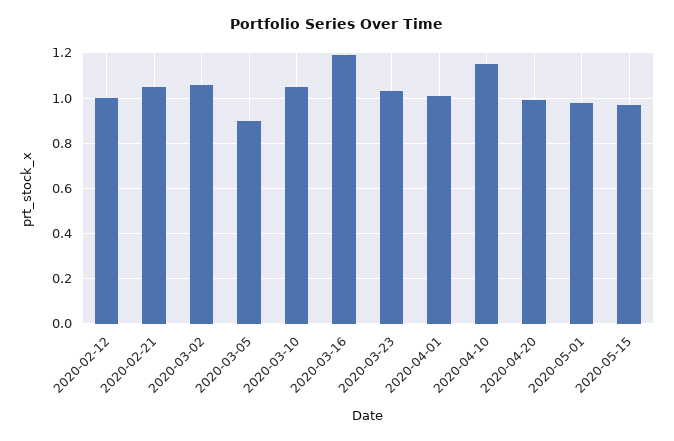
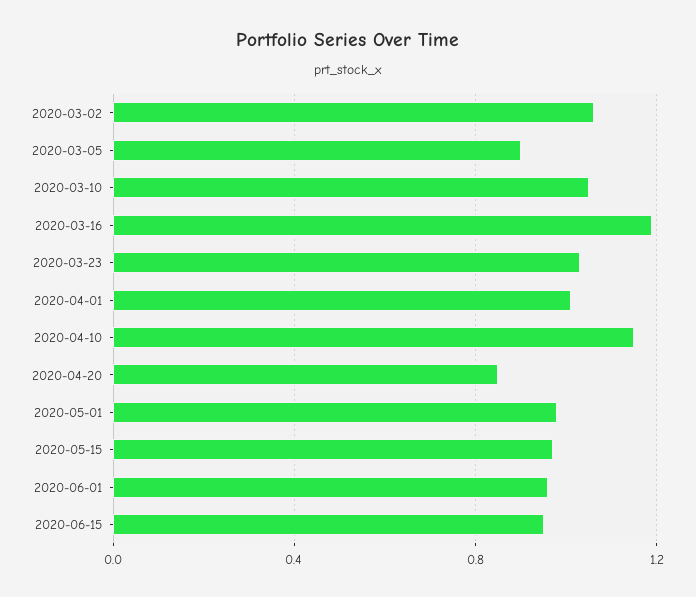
2020-02-12: 1 -> none
2020-02-21: 1.05 -> none
2020-04-20: 1 -> 0.85
2020-06-01: none -> 0.95
2020-06-15: none -> 0.95

